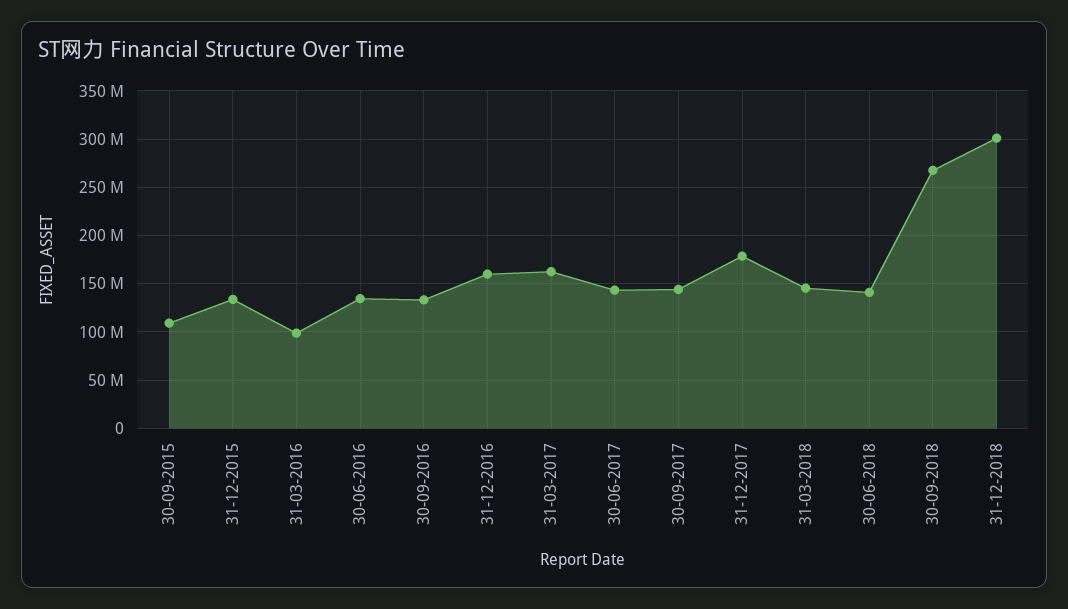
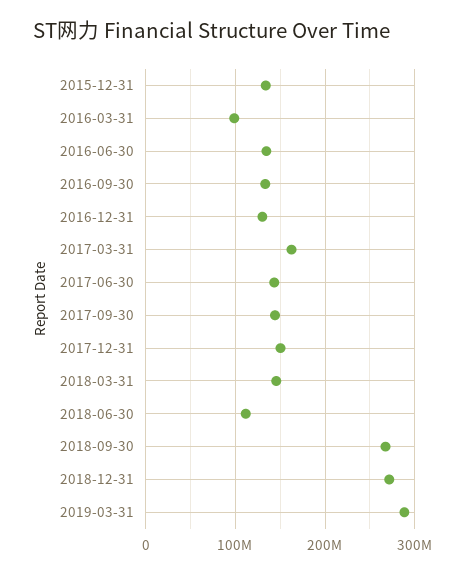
30-09-2015: 110000000 -> none
31-12-2016: 160000000 -> 130000000
31-12-2017: 180000000 -> 150000000
30-06-2018: 140000000 -> 110000000
31-12-2018: 300000000 -> 270000000
2019-03-31: none -> 290000000

